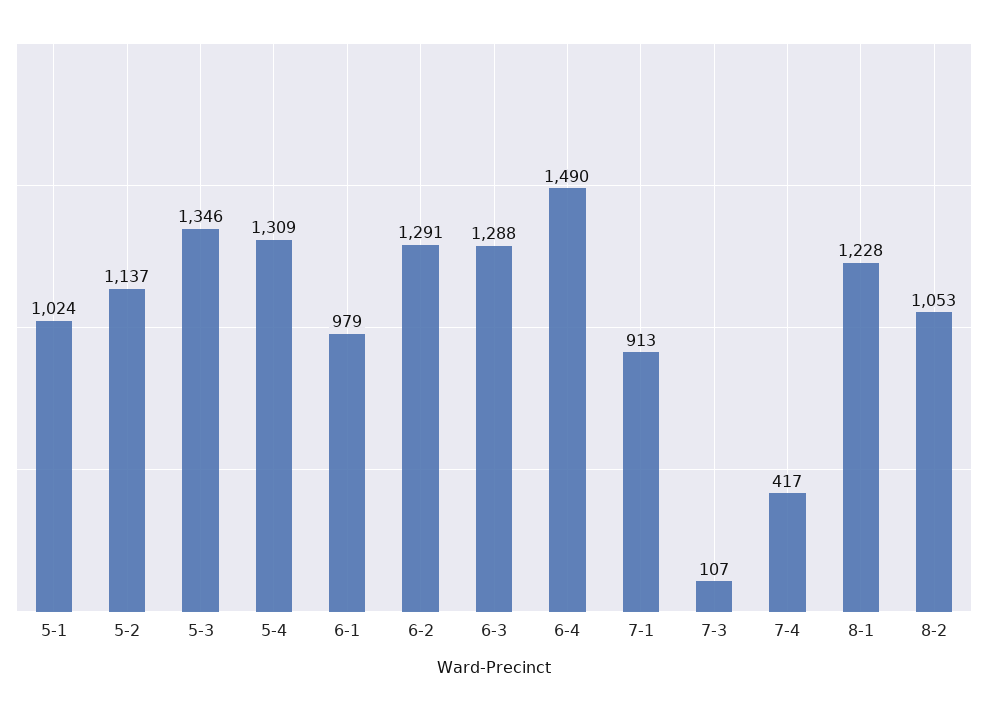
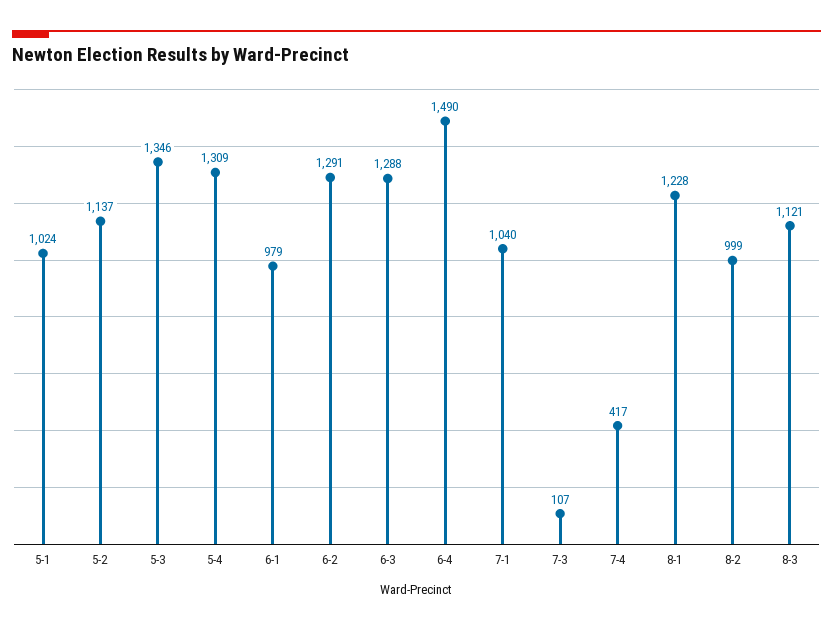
7-1: 913 -> 1040
8-2: 1053 -> 999
8-3: none -> 1121

